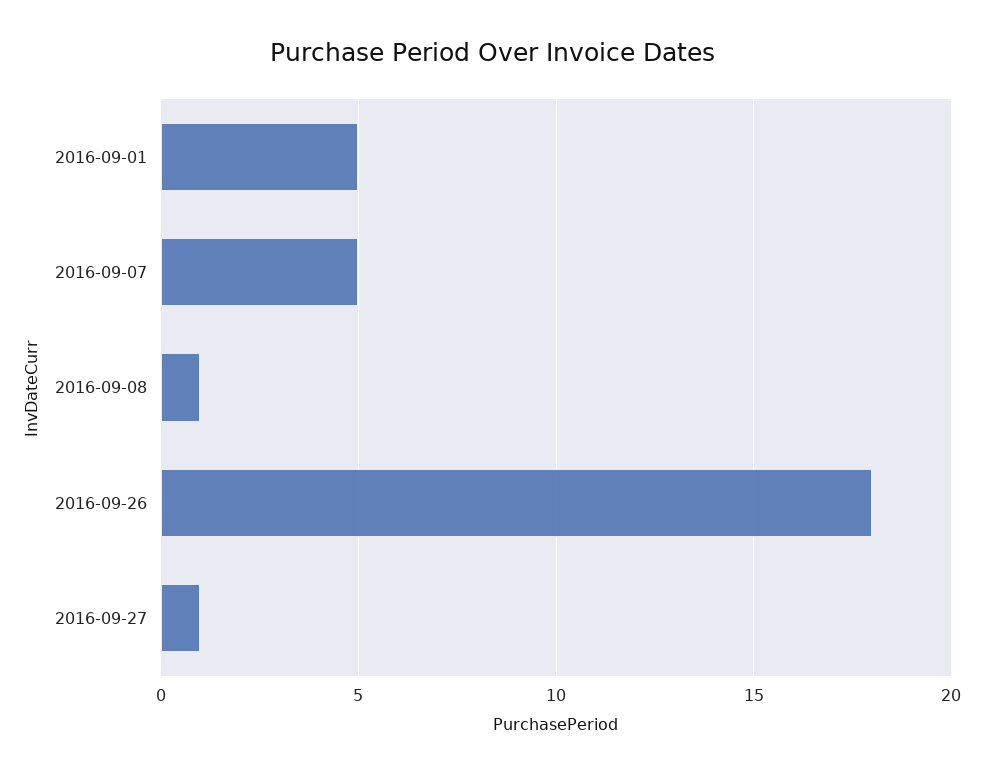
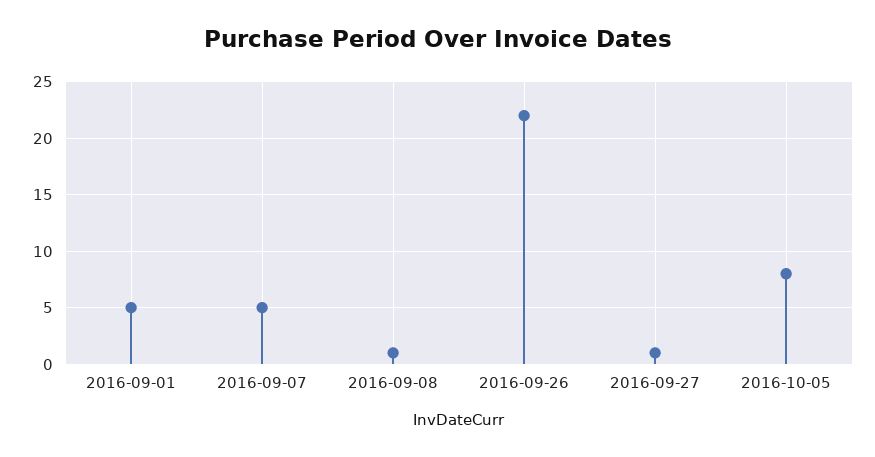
2016-09-26: 18 -> 22
2016-10-05: none -> 8

